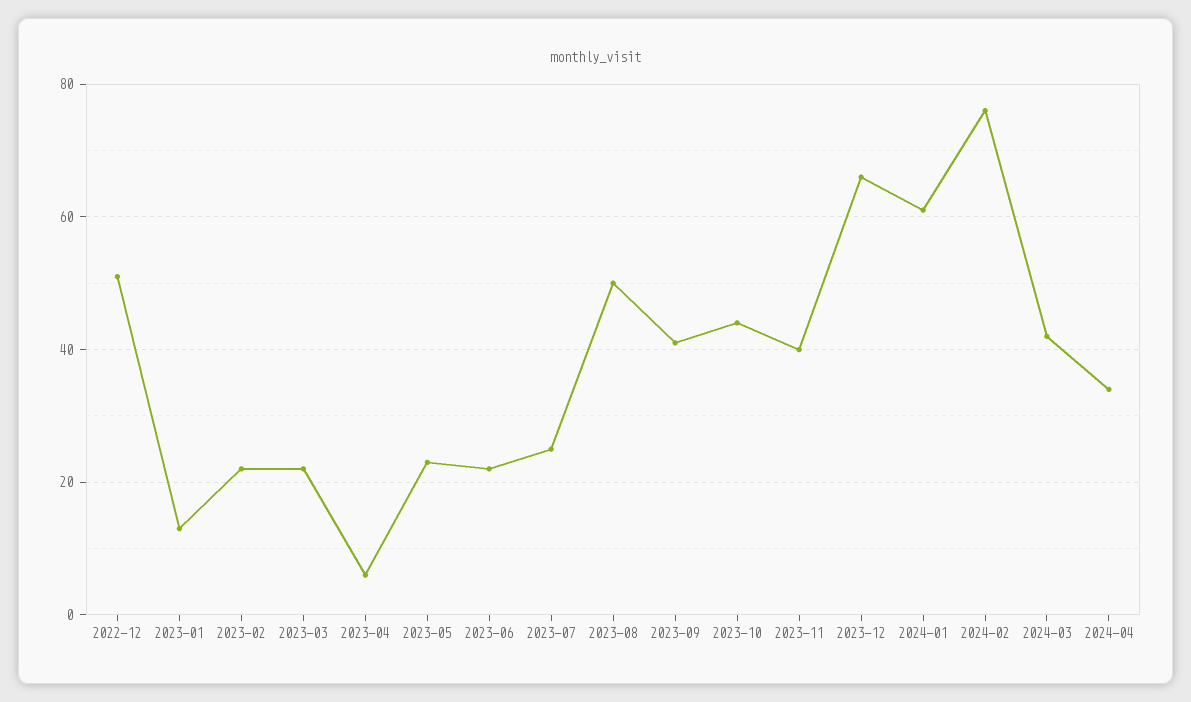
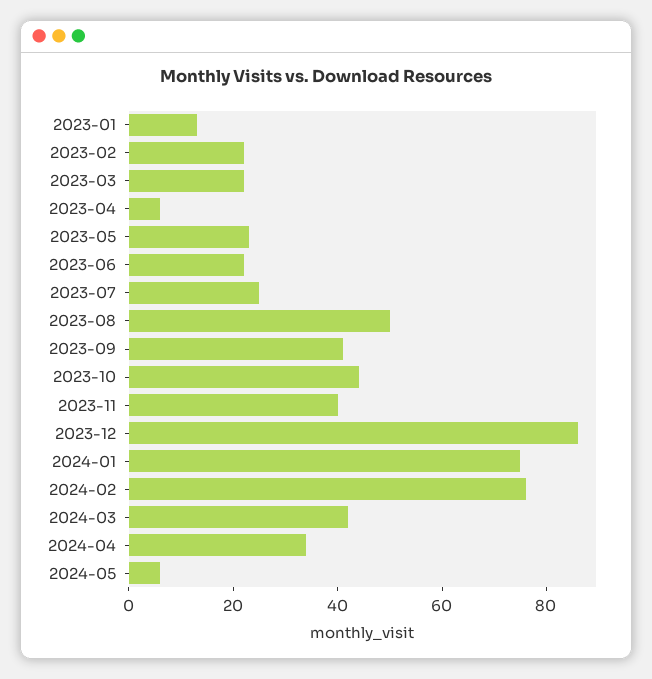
2022-12: 50 -> none
2023-12: 65 -> 85
2024-01: 60 -> 75
2024-05: none -> 5

